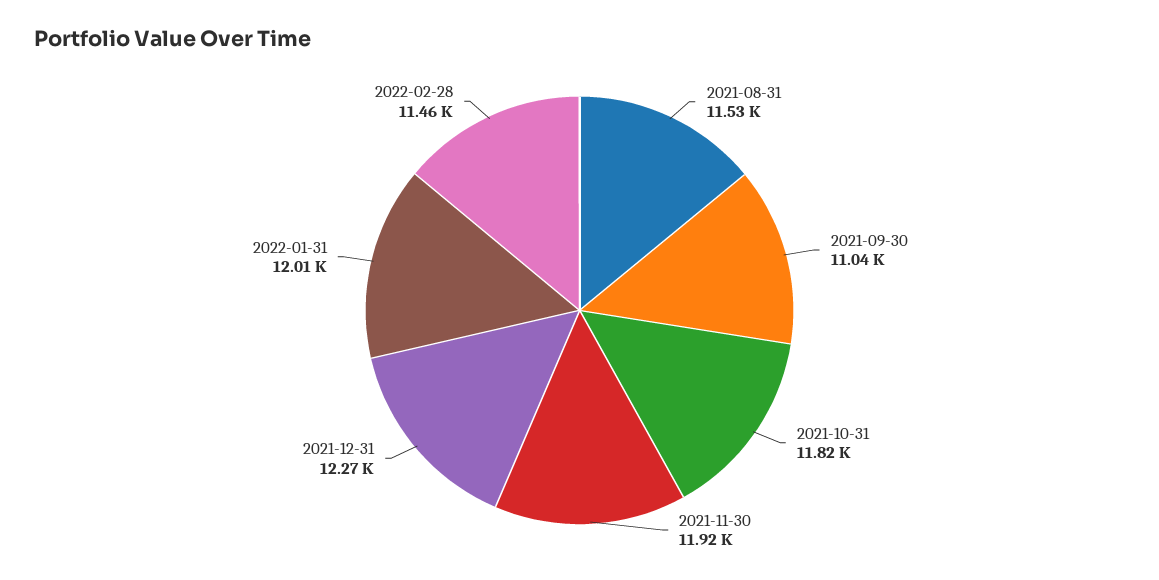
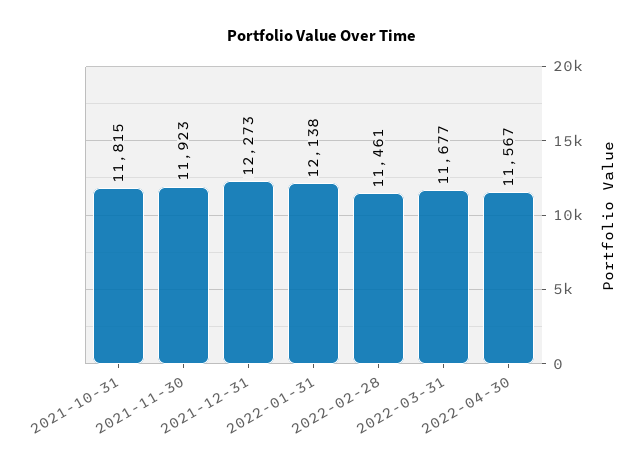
2021-08-31: 11530 -> none
2021-09-30: 11040 -> none
2022-01-31: 12010 -> 12138
2022-03-31: none -> 11677
2022-04-30: none -> 11567

